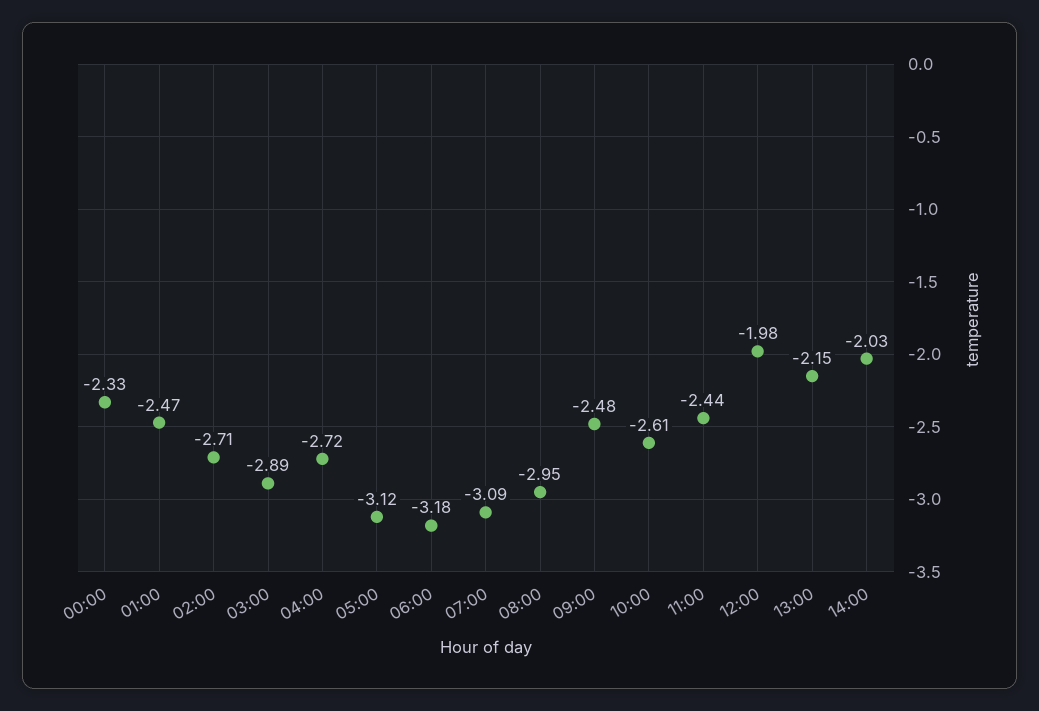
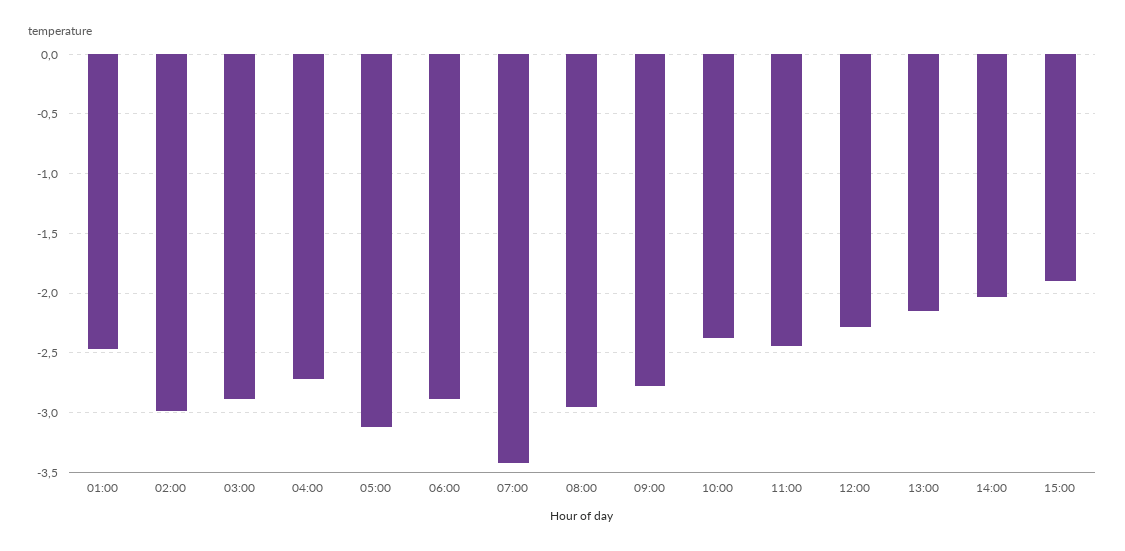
00:00: -2.33 -> none
02:00: -2.71 -> -3
06:00: -3.18 -> -2.9
07:00: -3.09 -> -3.4
09:00: -2.48 -> -2.8
10:00: -2.61 -> -2.4
12:00: -1.98 -> -2.3
15:00: none -> -1.9

